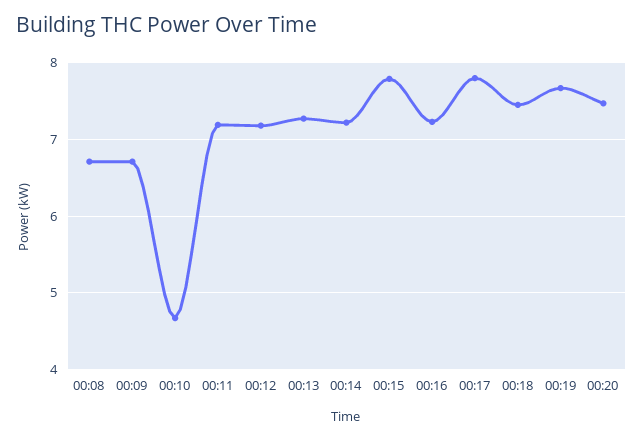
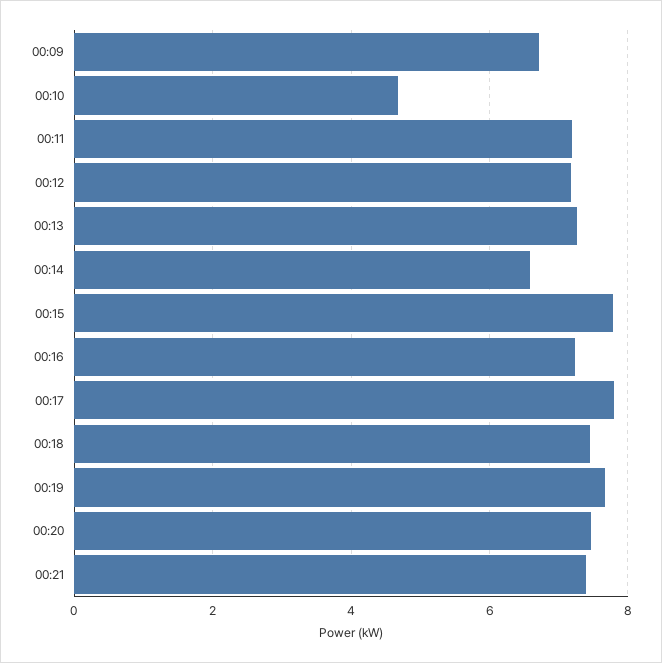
00:08: 6.7 -> none
00:14: 7.2 -> 6.6
00:21: none -> 7.4

